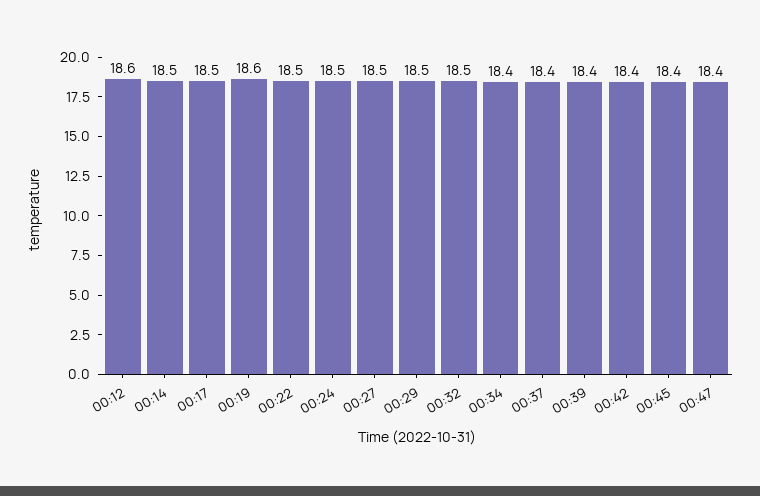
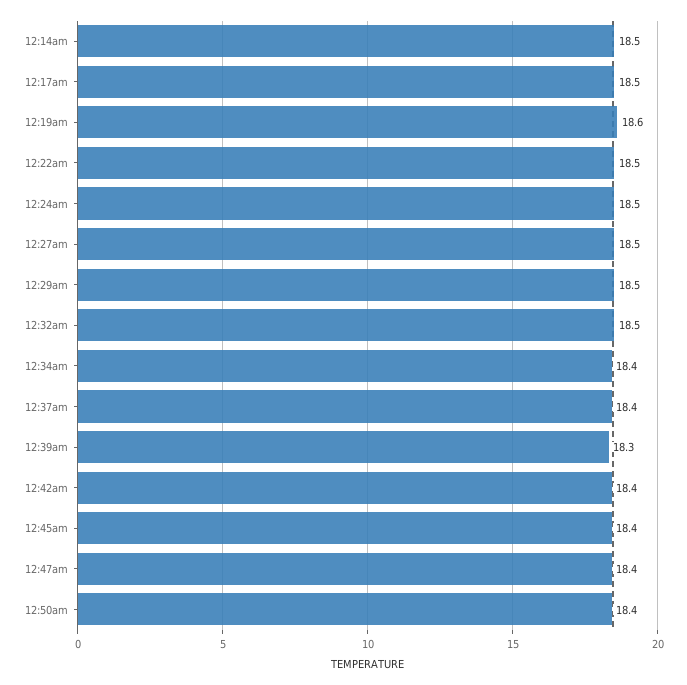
00:12: 18.6 -> none
00:39: 18.4 -> 18.3
12:50am: none -> 18.4

